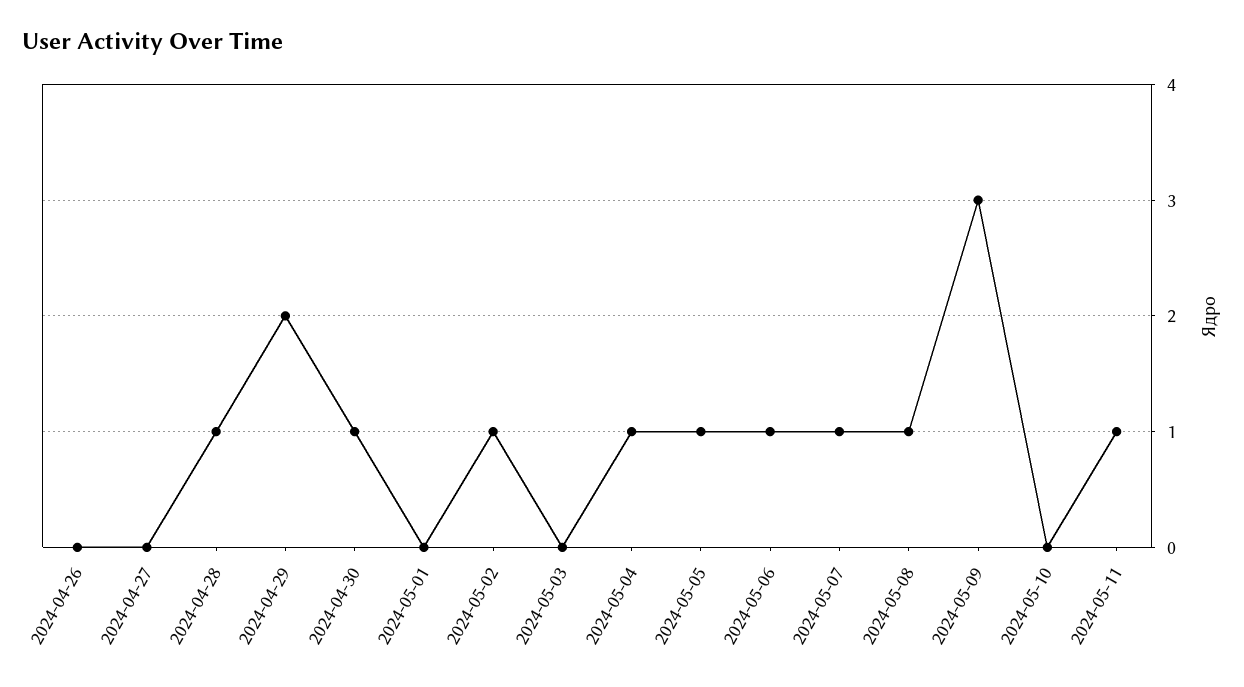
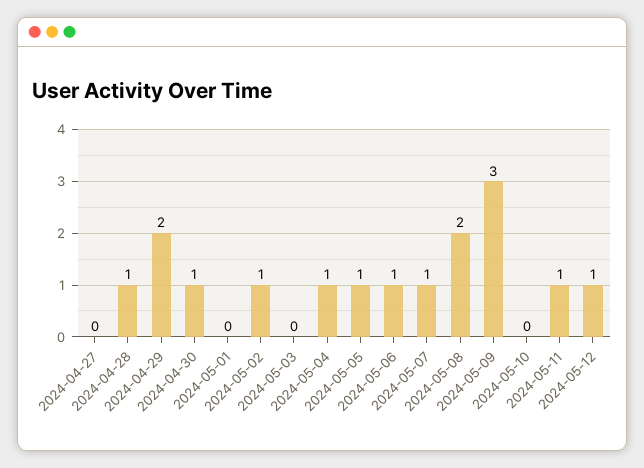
2024-04-26: 0 -> none
2024-05-08: 1 -> 2
2024-05-12: none -> 1

